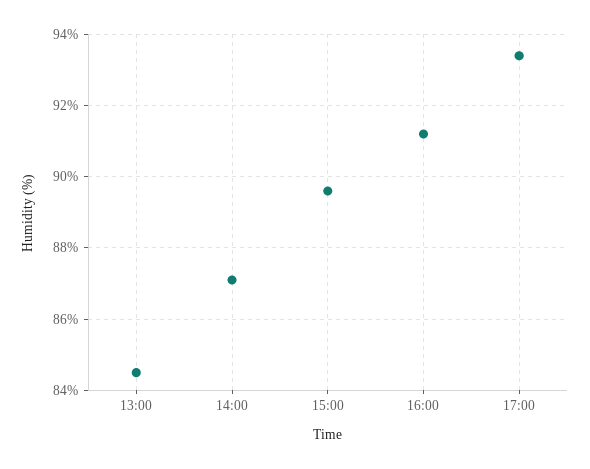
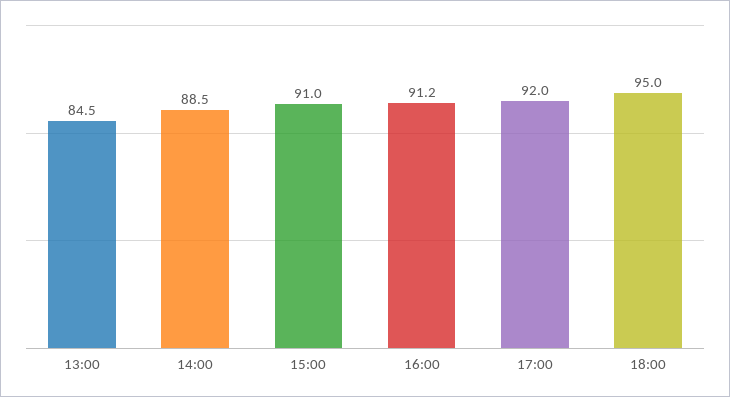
14:00: 87 -> 88.5
15:00: 89.5 -> 91
17:00: 93.5 -> 92
18:00: none -> 95

